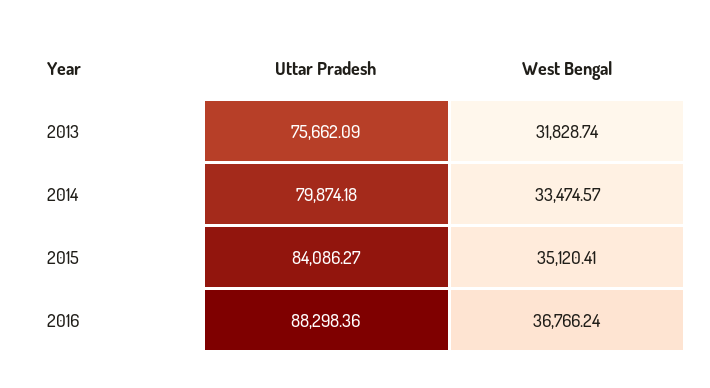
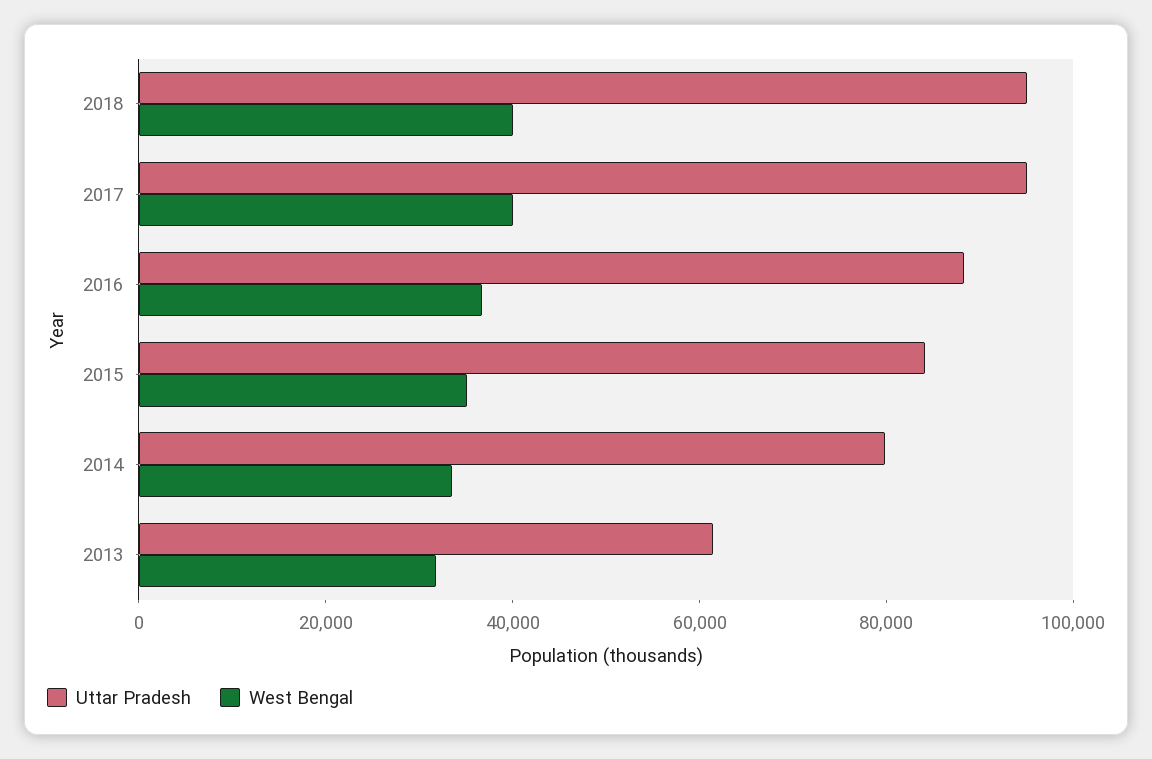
Uttar Pradesh, 2013: 75662.09 -> 60000
Uttar Pradesh, 2018: none -> 95000
West Bengal, 2018: none -> 40000
Uttar Pradesh, 2017: none -> 95000
West Bengal, 2017: none -> 40000

